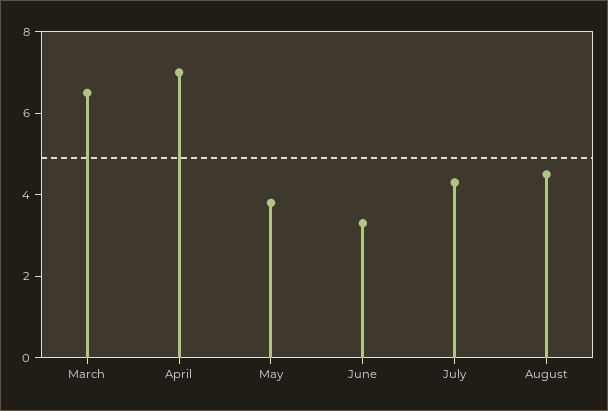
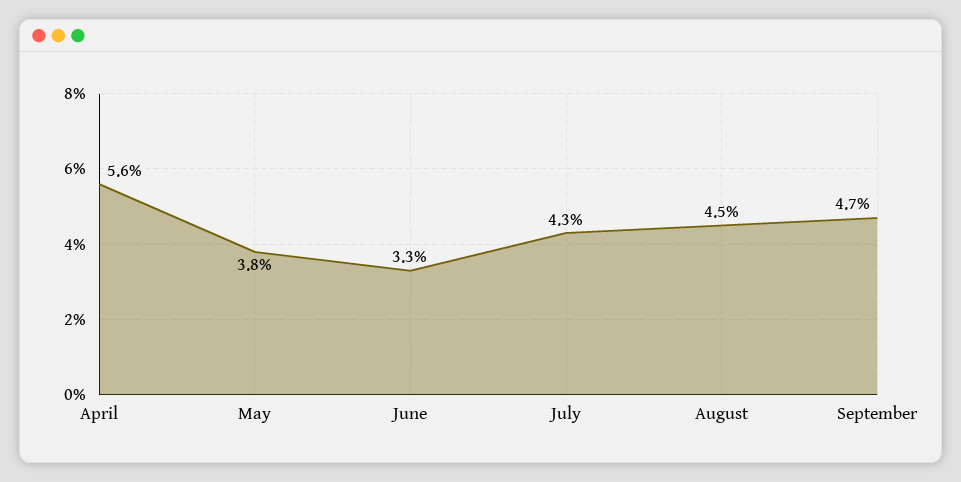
March: 6.5 -> none
April: 7 -> 5.6
September: none -> 4.7

